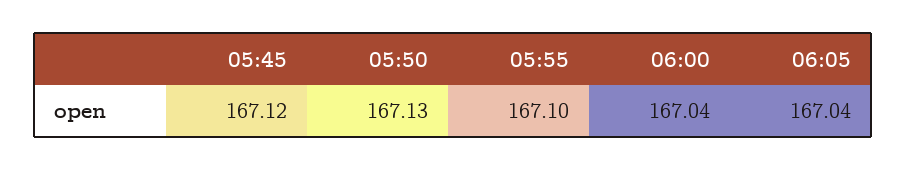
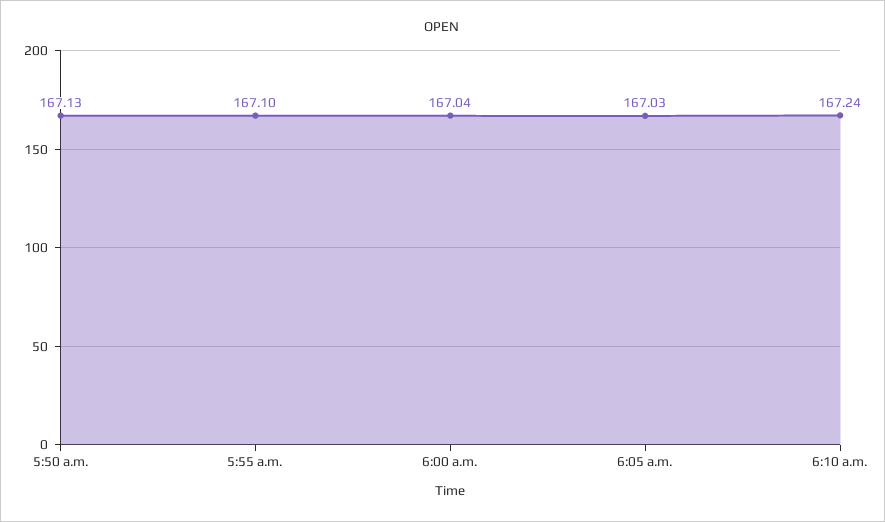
05:45: 167.12 -> none
06:05: 167.04 -> 167.03
6:10 a.m.: none -> 167.24

